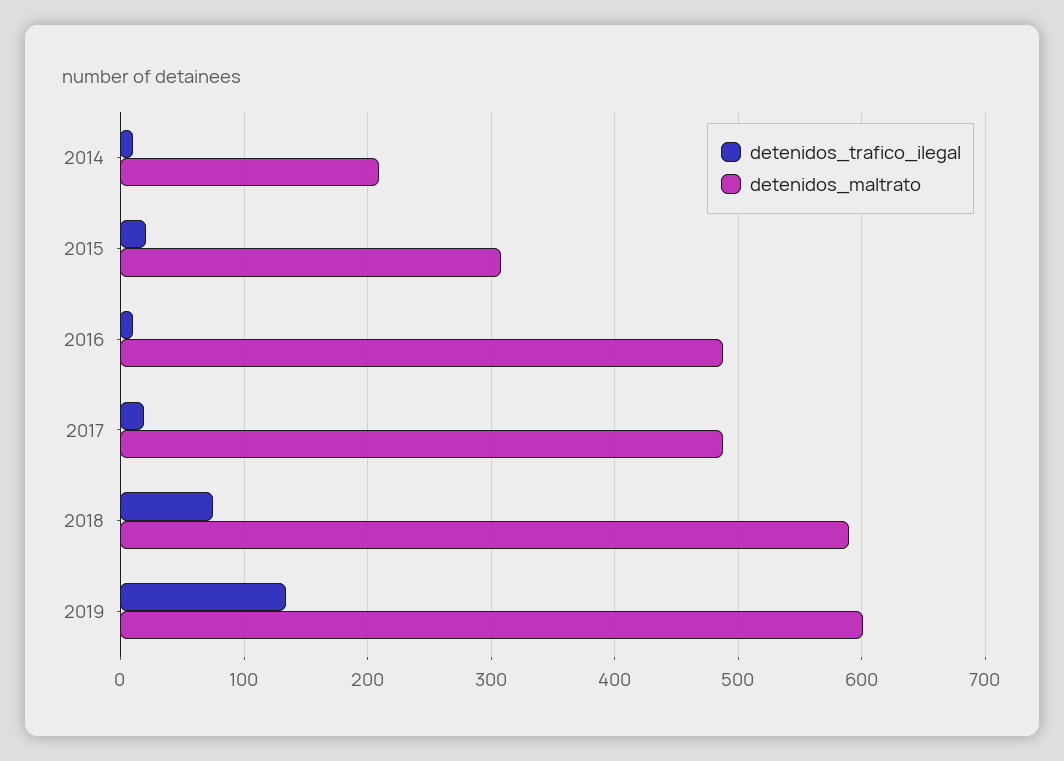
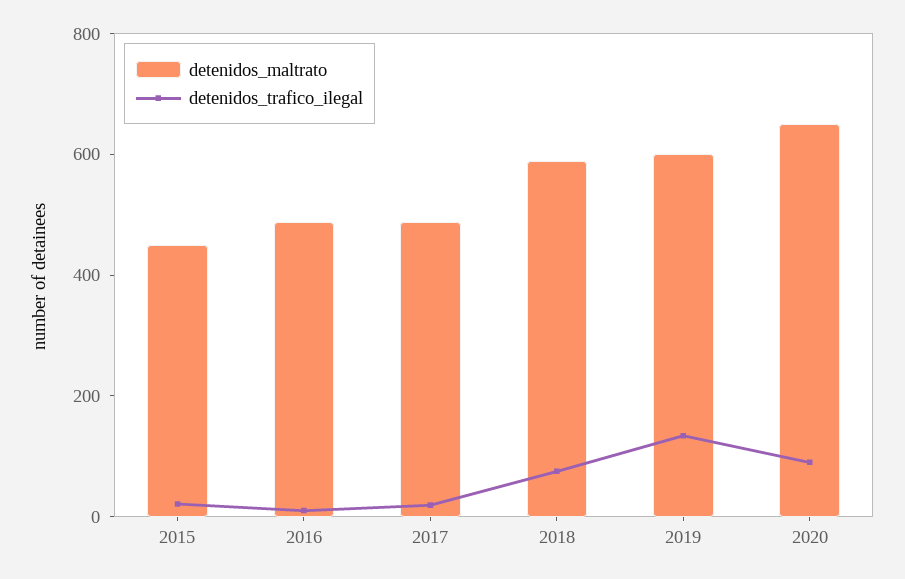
detenidos_trafico_ilegal, 2014: 10 -> none
detenidos_maltrato, 2014: 210 -> none
detenidos_maltrato, 2015: 310 -> 450
detenidos_maltrato, 2020: none -> 650
detenidos_trafico_ilegal, 2020: none -> 100

